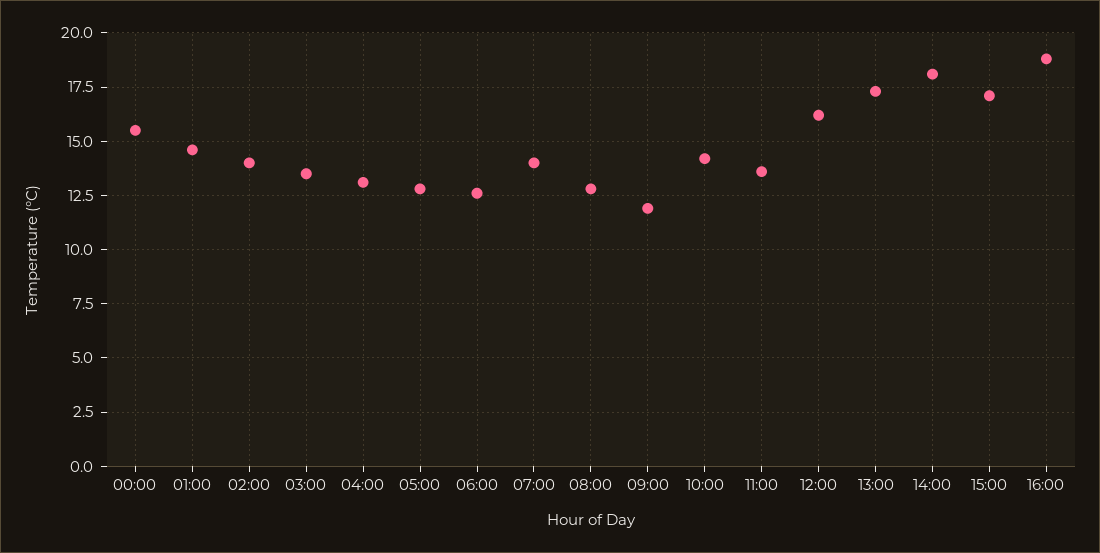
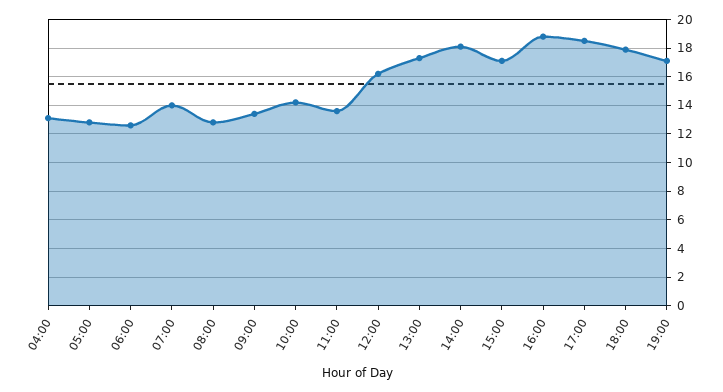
00:00: 15.5 -> none
01:00: 14.5 -> none
02:00: 14 -> none
03:00: 13.5 -> none
09:00: 12 -> 13.5
17:00: none -> 18.5
18:00: none -> 18
19:00: none -> 17

